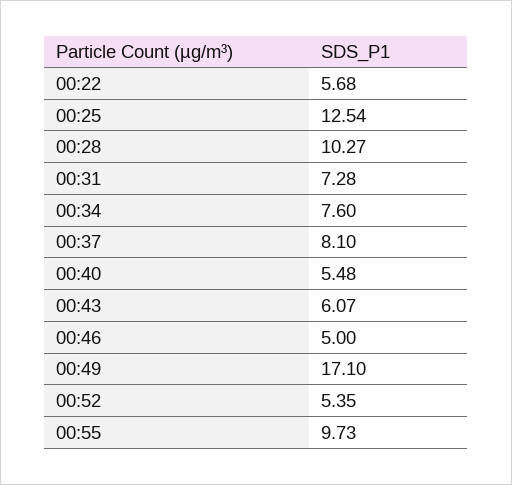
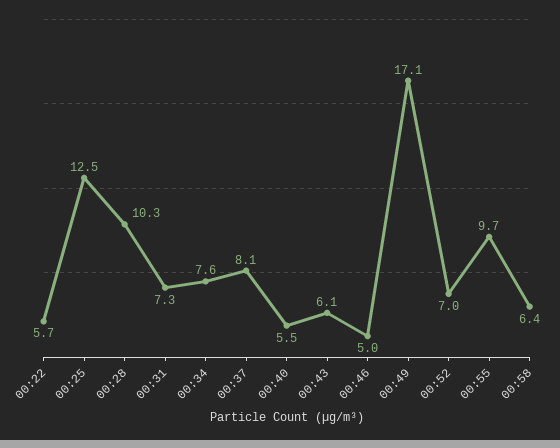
00:52: 5.35 -> 7
00:58: none -> 6.4

